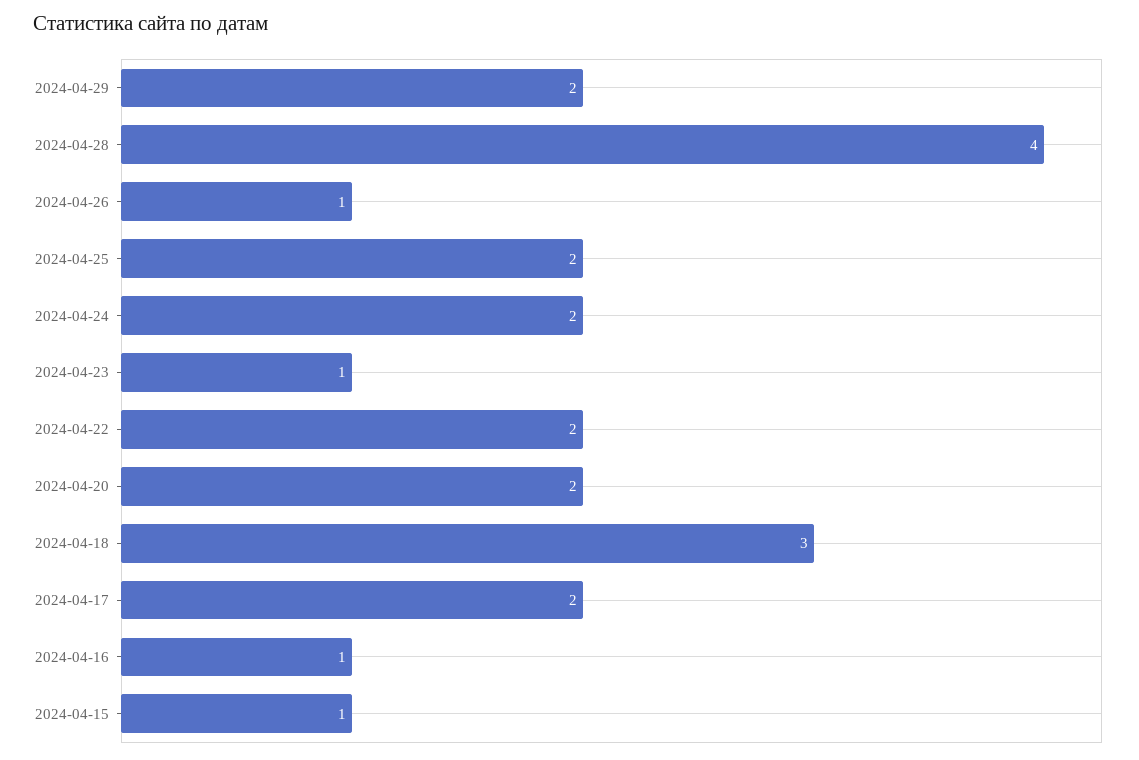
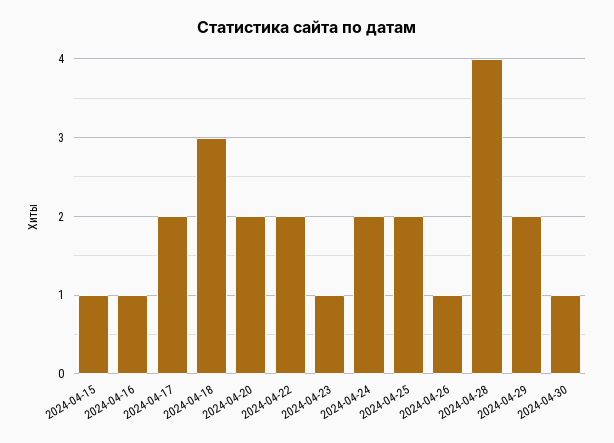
2024-04-30: none -> 1

